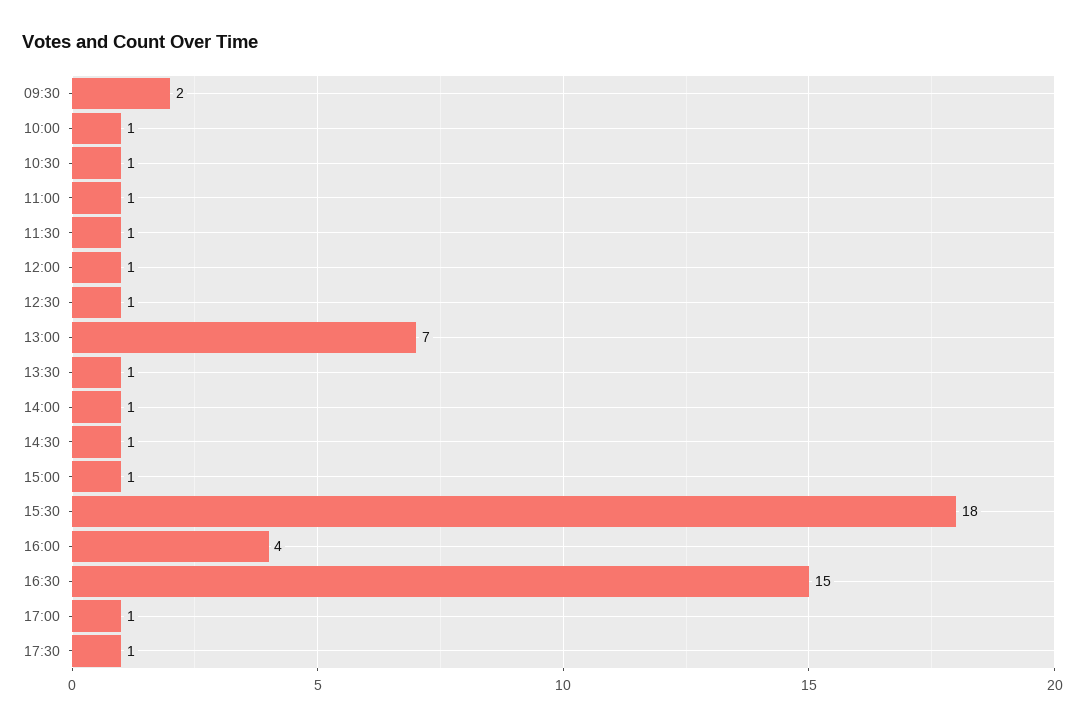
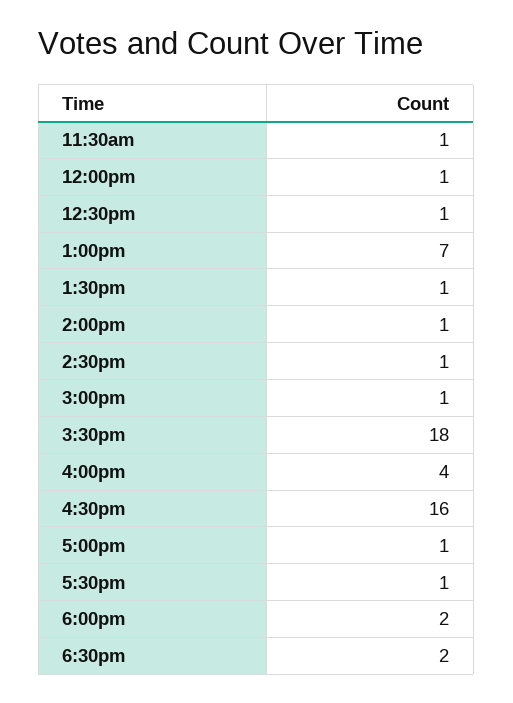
09:30: 2 -> none
10:00: 1 -> none
10:30: 1 -> none
11:00: 1 -> none
16:30: 15 -> 16
6:00pm: none -> 2
6:30pm: none -> 2

